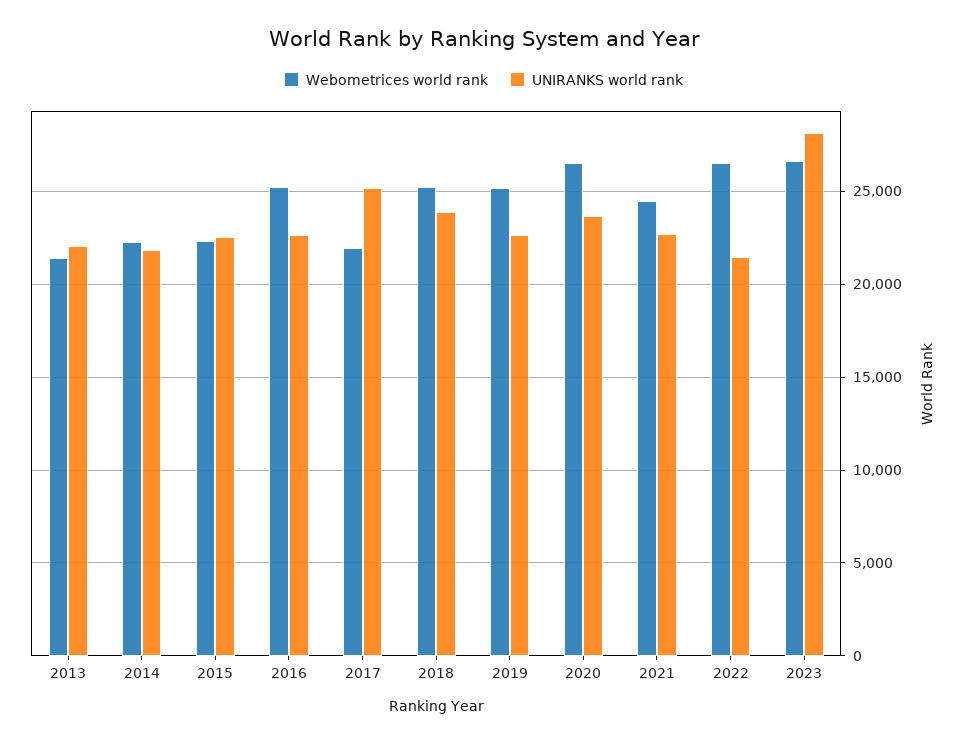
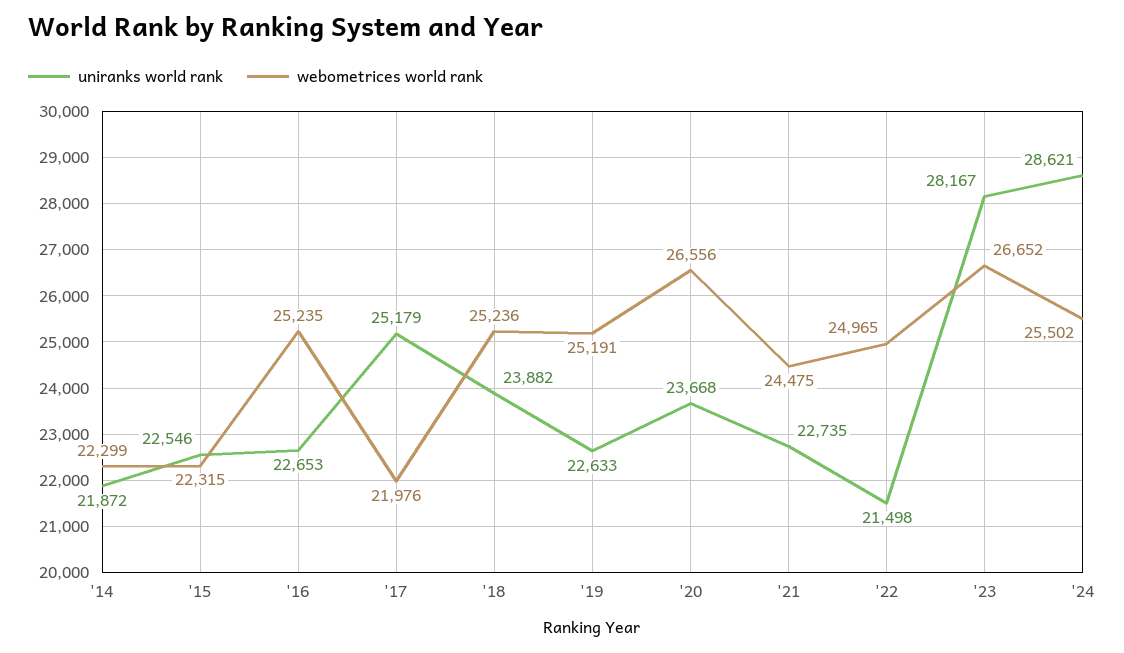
Webometrices world rank, 2013: 21500 -> none
UNIRANKS world rank, 2013: 22000 -> none
Webometrices world rank, 2022: 26500 -> 24965
UNIRANKS world rank, '24: none -> 28621
Webometrices world rank, '24: none -> 25502

